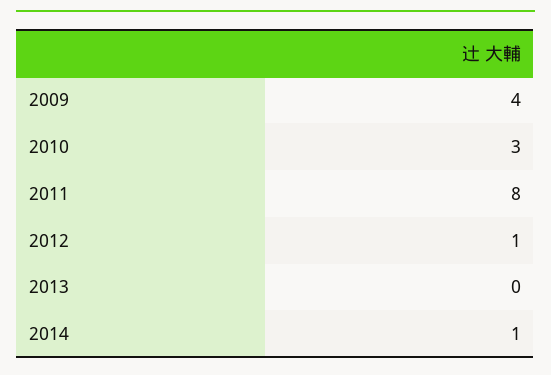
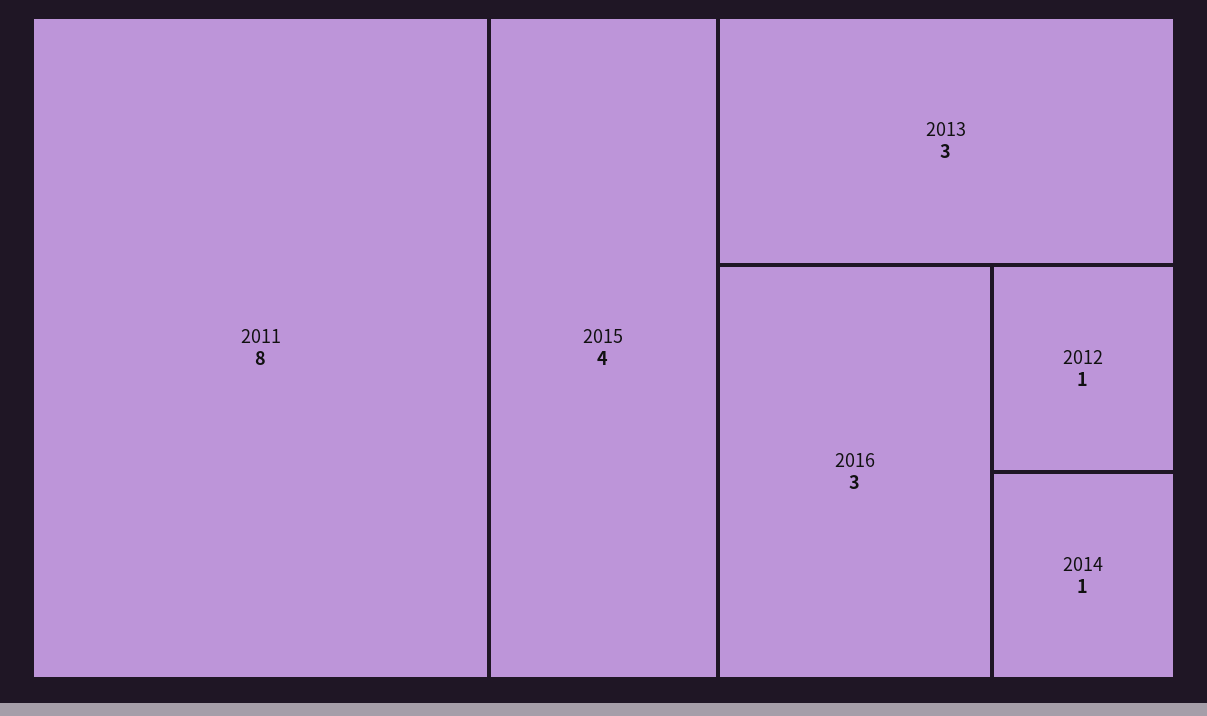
2009: 4 -> none
2010: 3 -> none
2013: 0 -> 3
2015: none -> 4
2016: none -> 3

